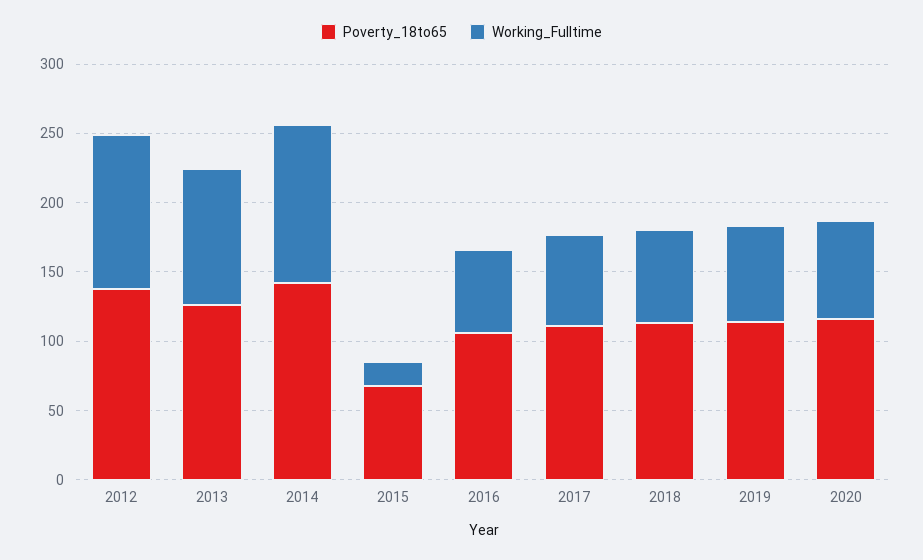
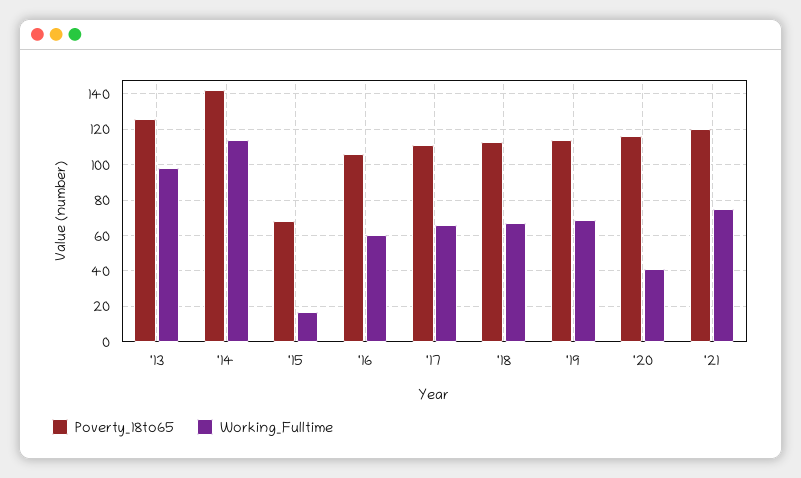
Poverty_18to65, 2012: 140 -> none
Working_Fulltime, 2012: 110 -> none
Working_Fulltime, 2020: 70 -> 40
Poverty_18to65, '21: none -> 120
Working_Fulltime, '21: none -> 75

